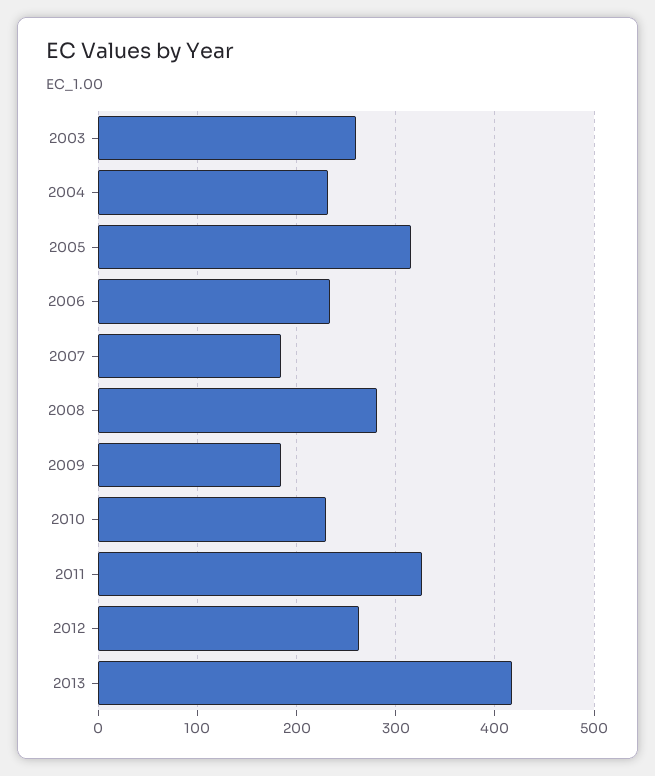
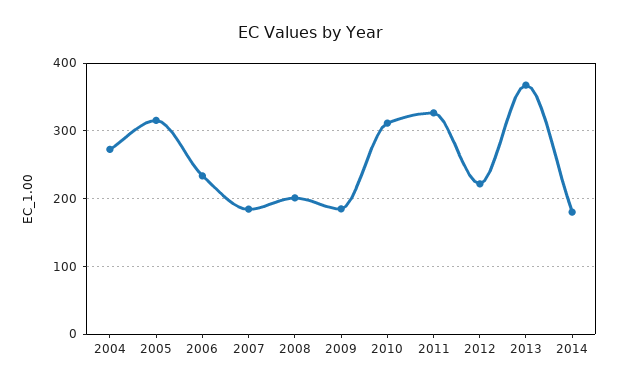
2003: 260 -> none
2004: 230 -> 270
2008: 280 -> 200
2010: 230 -> 310
2012: 260 -> 220
2013: 420 -> 370
2014: none -> 180

